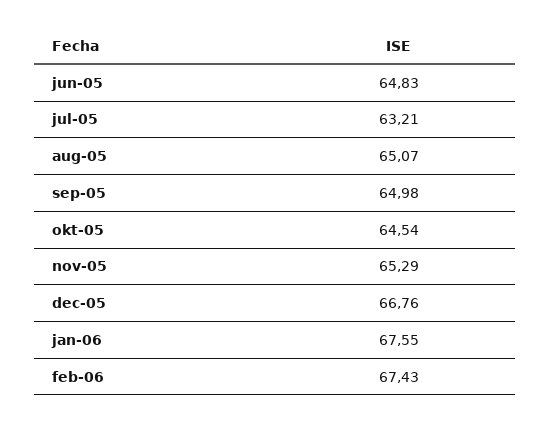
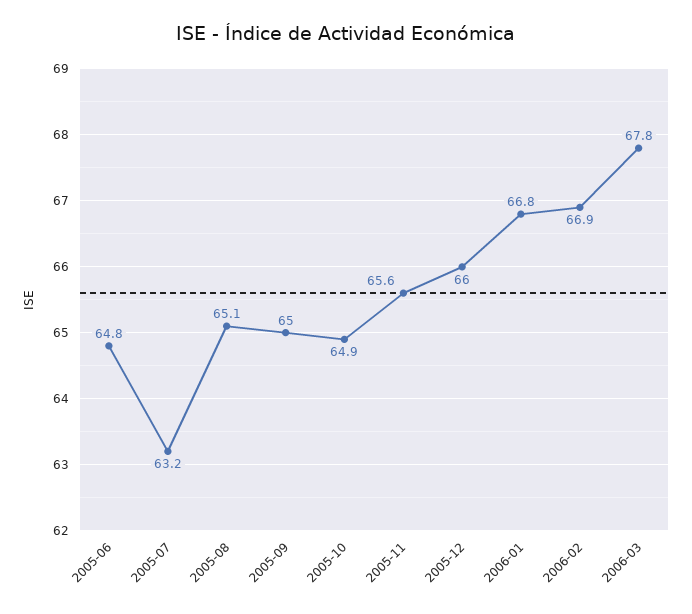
okt-05: 64.54 -> 64.9
nov-05: 65.29 -> 65.6
dec-05: 66.76 -> 66
jan-06: 67.55 -> 66.8
feb-06: 67.43 -> 66.9
2006-03: none -> 67.8

